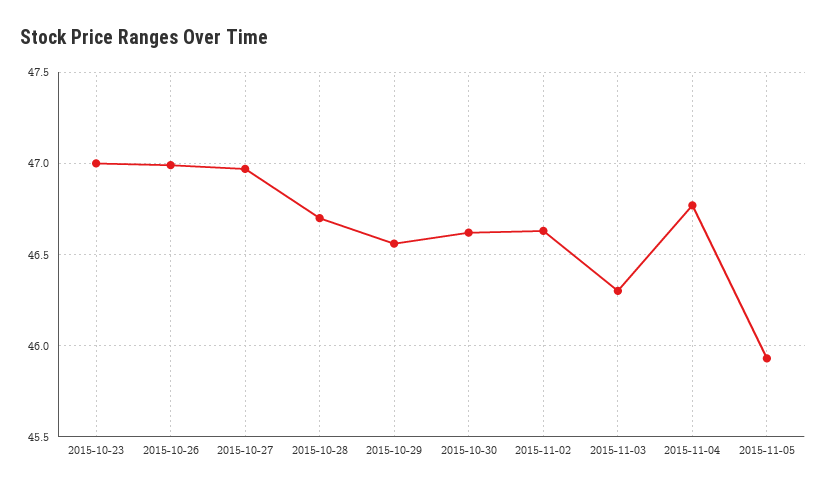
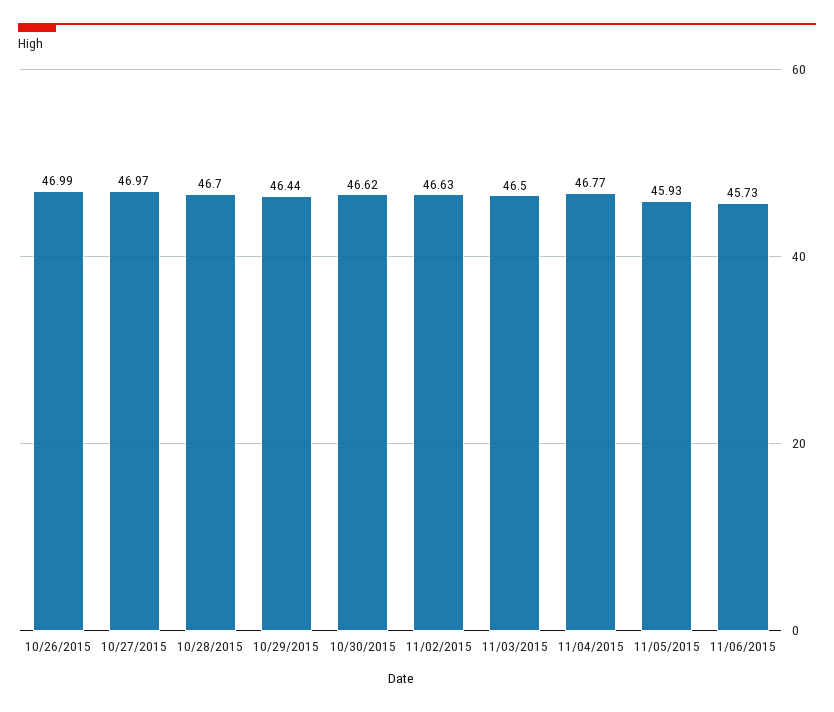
2015-10-23: 47 -> none
2015-10-29: 46.55 -> 46.44
2015-11-03: 46.3 -> 46.5
11/06/2015: none -> 45.73

